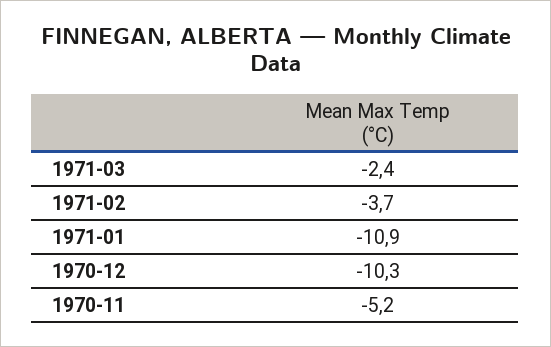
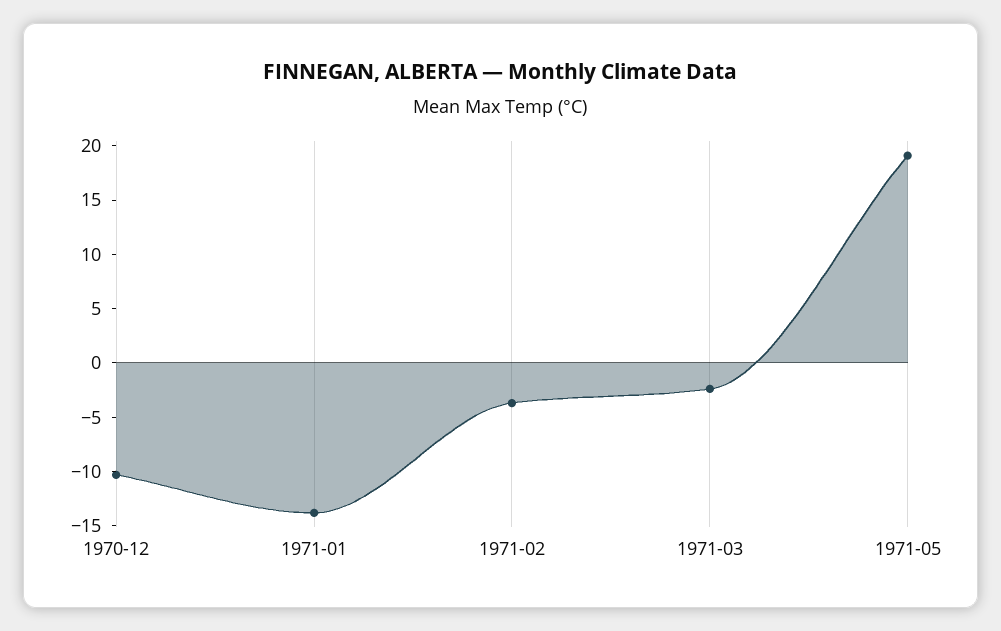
1971-01: -10.9 -> -14
1970-11: -5.2 -> none
1971-05: none -> 19

